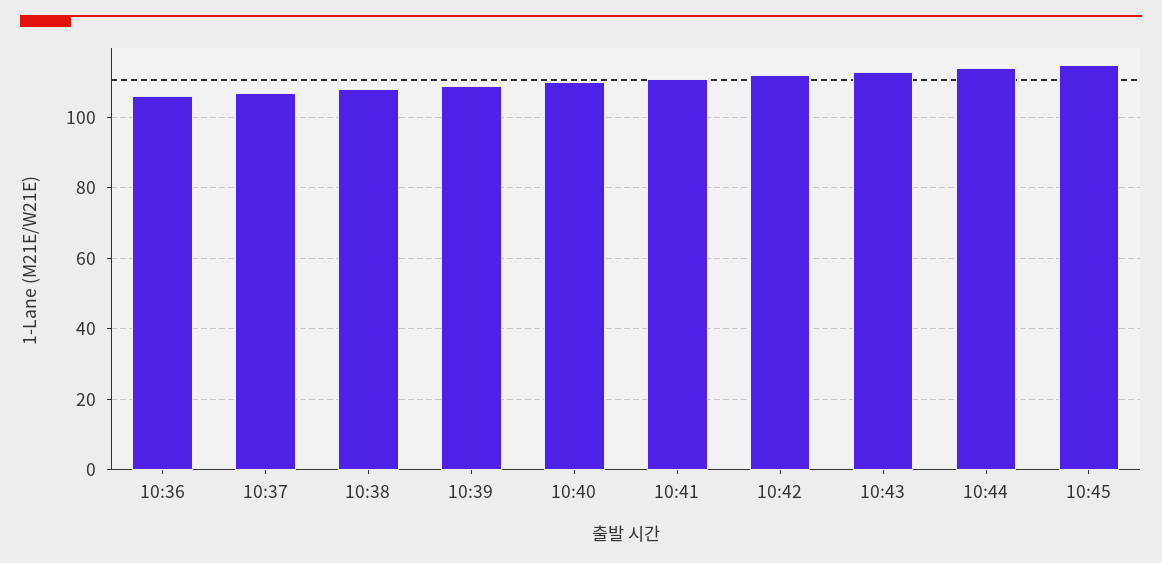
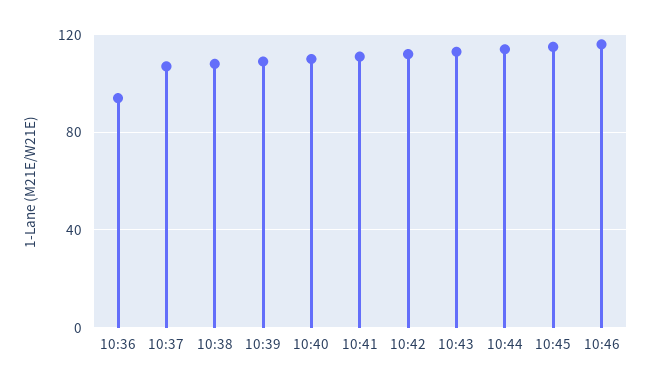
10:36: 105 -> 95
10:46: none -> 115

